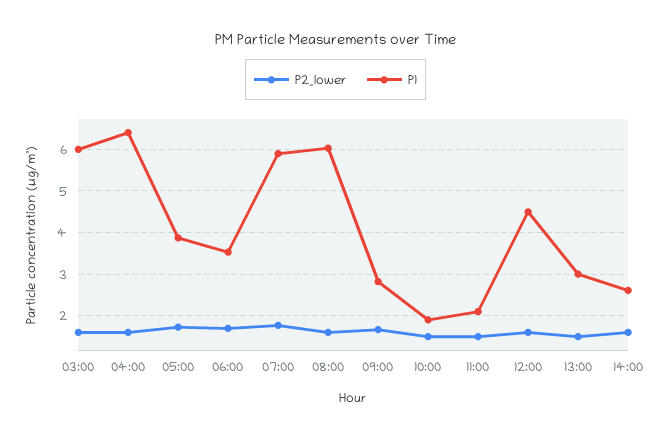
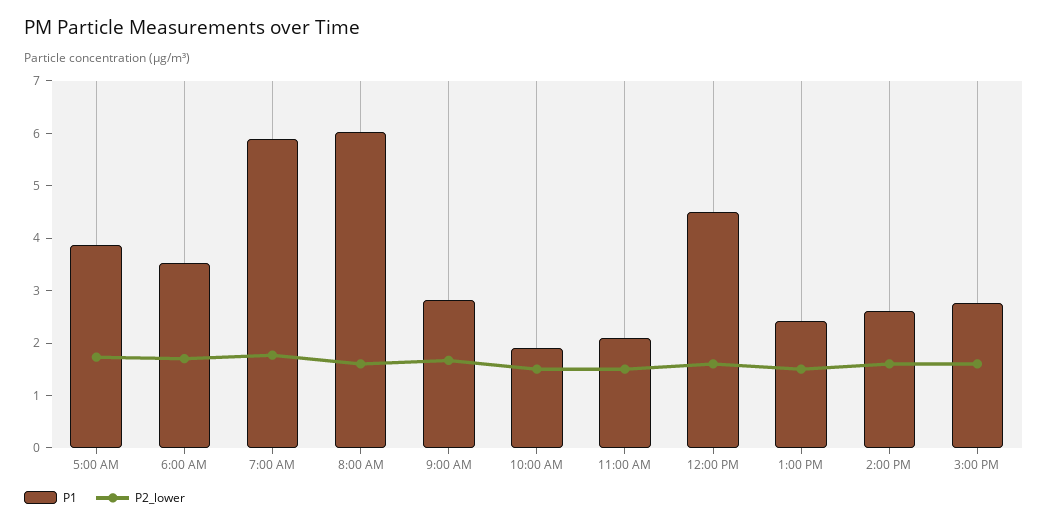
P2_lower, 03:00: 1.6 -> none
P1, 03:00: 6 -> none
P2_lower, 04:00: 1.6 -> none
P1, 04:00: 6.4 -> none
P1, 13:00: 3 -> 2.4
P1, 3:00 PM: none -> 2.8
P2_lower, 3:00 PM: none -> 1.6

